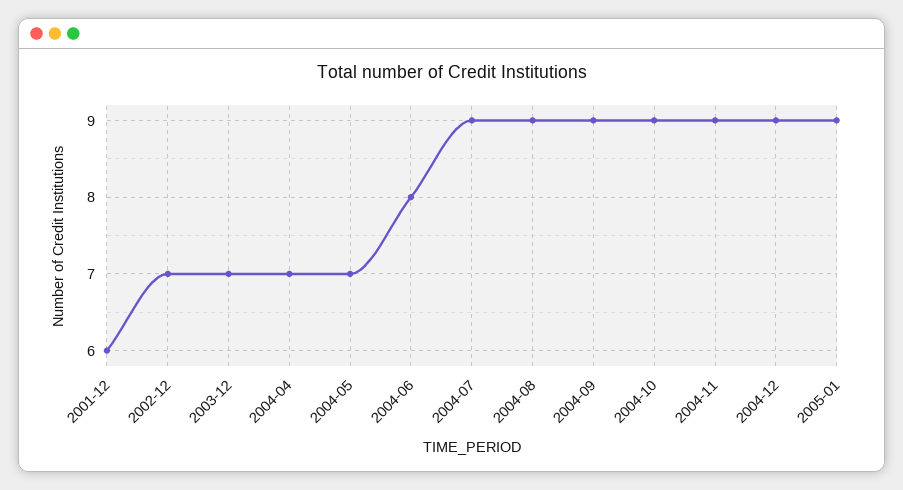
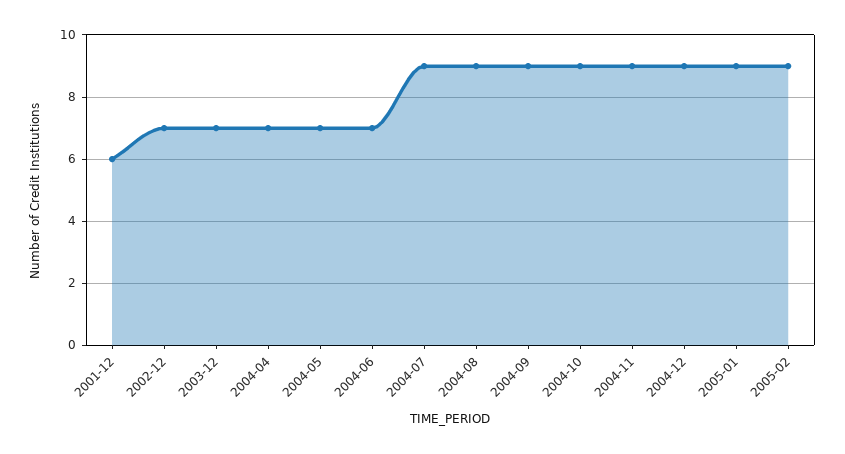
2004-06: 8 -> 7
2005-02: none -> 9

